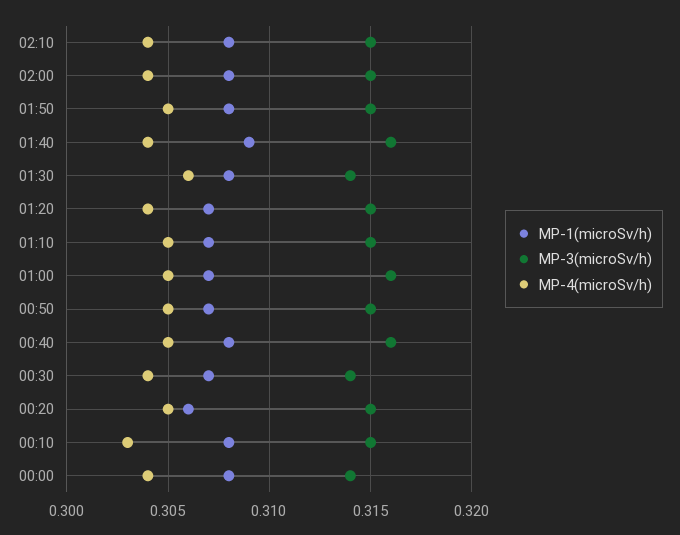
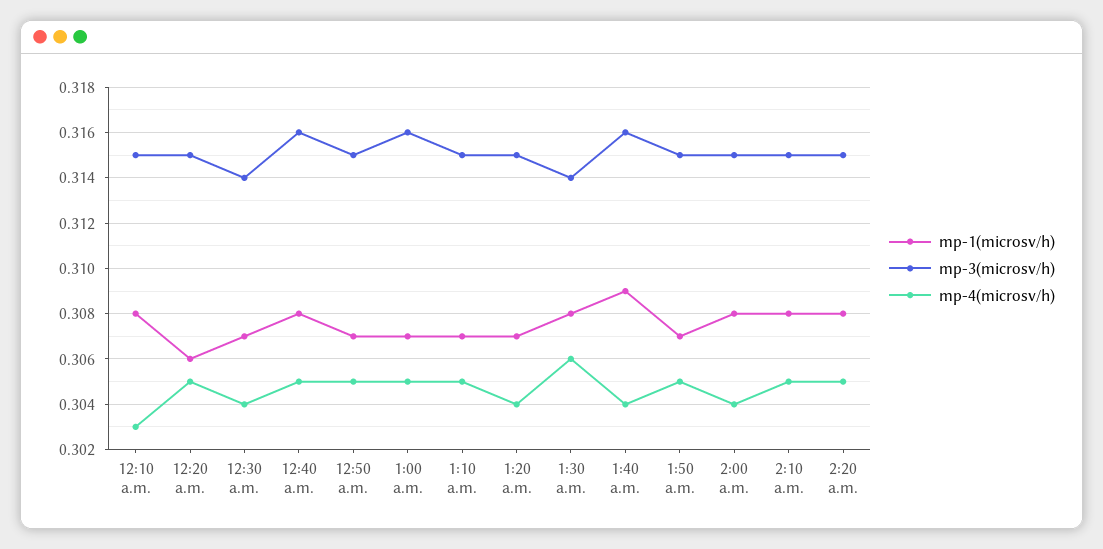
MP-4(microSv/h), 02:10: 0.304 -> 0.305
MP-1(microSv/h), 01:50: 0.308 -> 0.307
MP-1(microSv/h), 00:00: 0.308 -> none
MP-3(microSv/h), 00:00: 0.314 -> none
MP-4(microSv/h), 00:00: 0.304 -> none
MP-1(microSv/h), 2:20 a.m.: none -> 0.308
MP-3(microSv/h), 2:20 a.m.: none -> 0.315
MP-4(microSv/h), 2:20 a.m.: none -> 0.305

